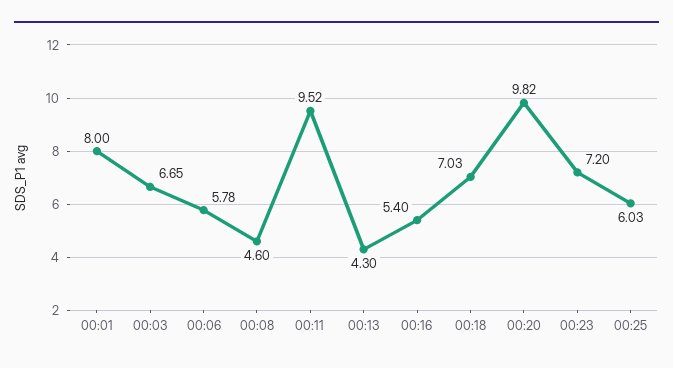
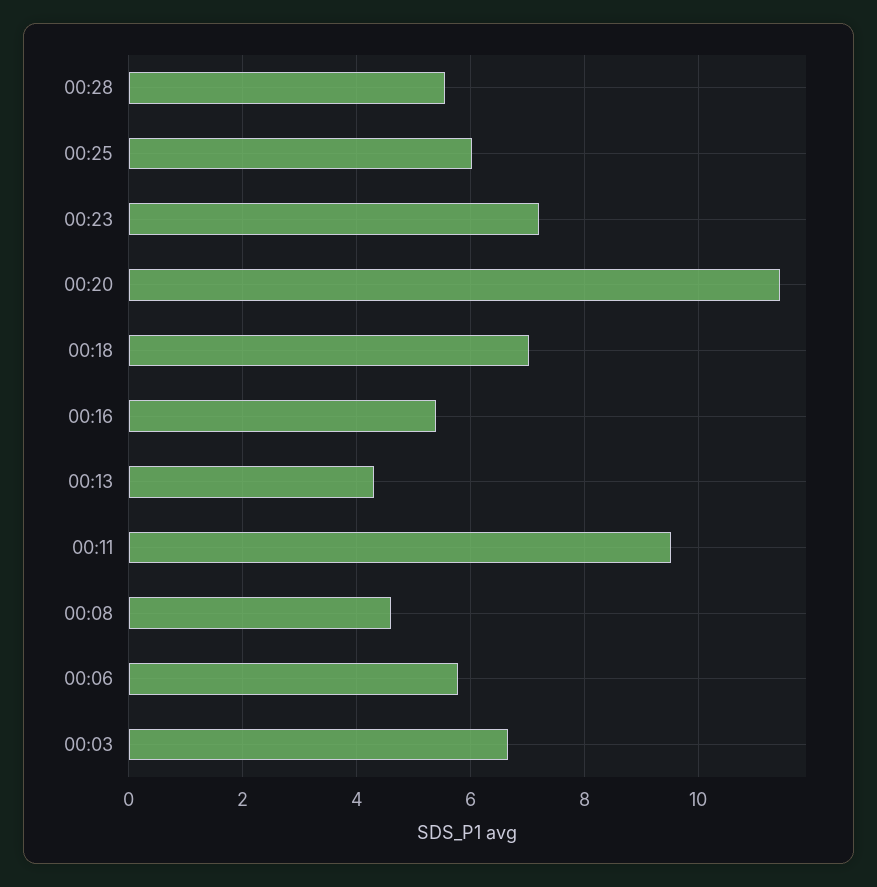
00:01: 8 -> none
00:20: 9.82 -> 11.4
00:28: none -> 5.6

